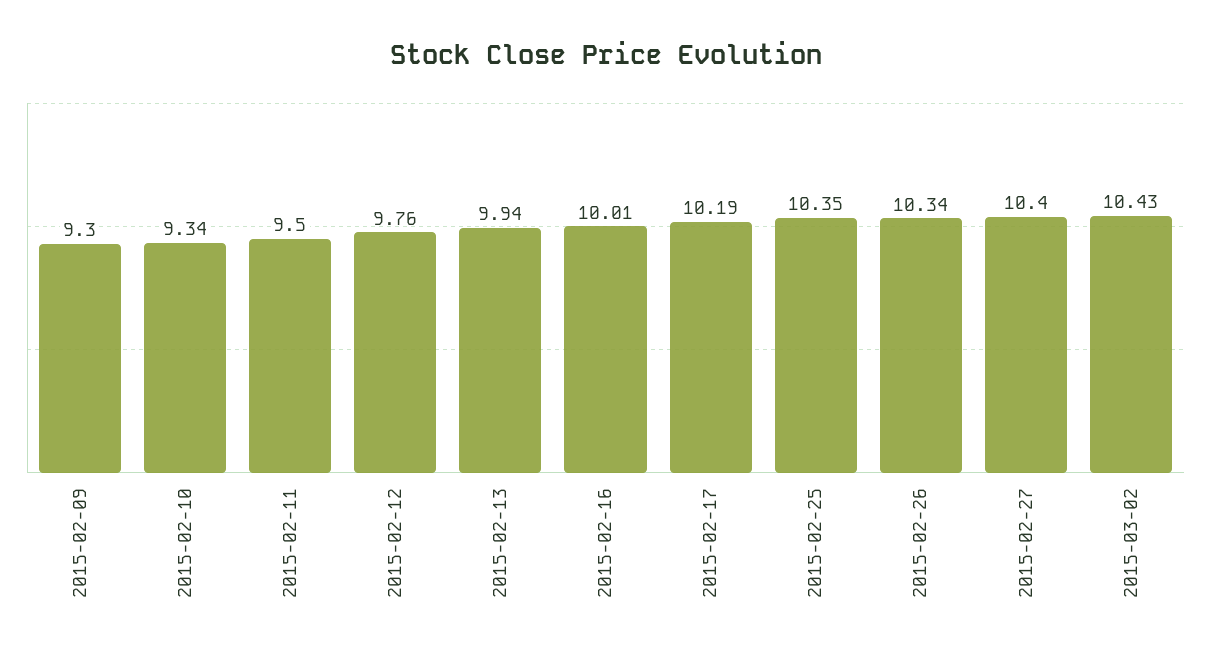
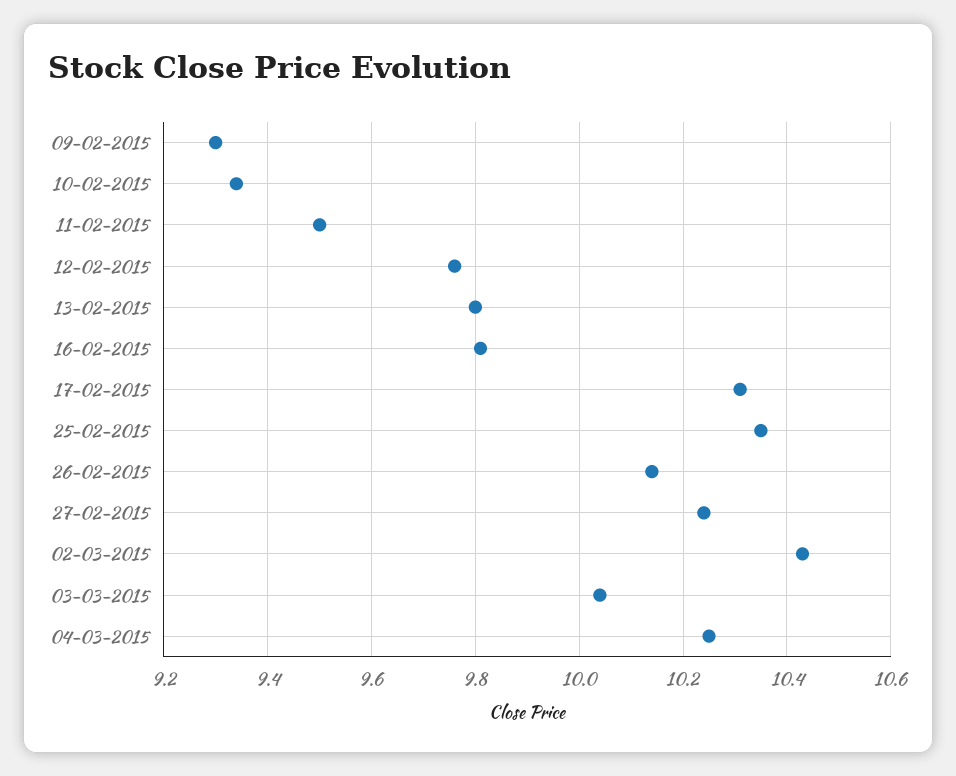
2015-02-13: 9.94 -> 9.8
2015-02-16: 10.01 -> 9.8
2015-02-17: 10.19 -> 10.3
2015-02-26: 10.34 -> 10.15
2015-02-27: 10.4 -> 10.25
03-03-2015: none -> 10.05
04-03-2015: none -> 10.25

